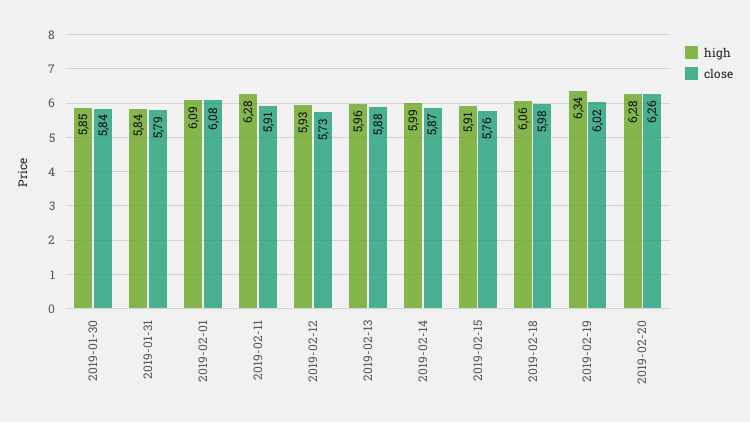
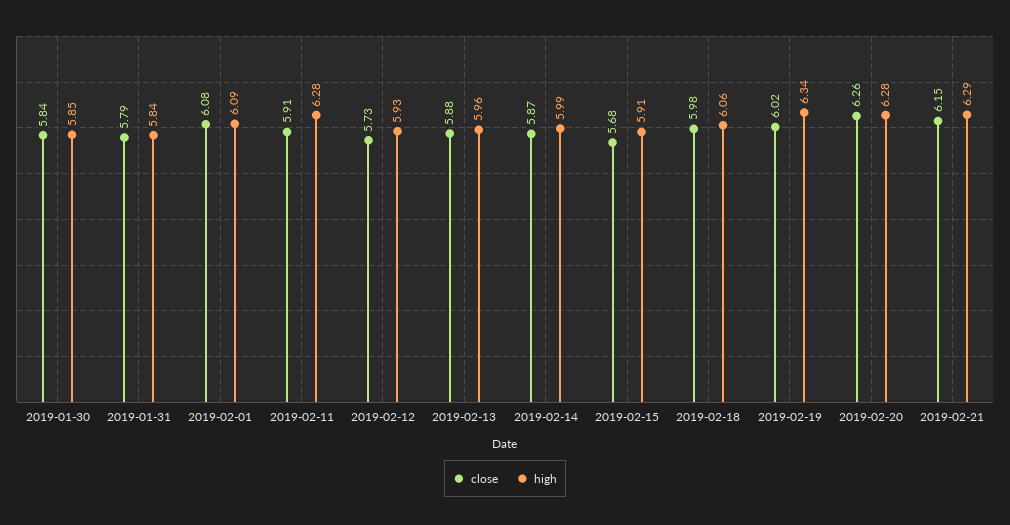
close, 2019-02-15: 5.76 -> 5.68
close, 2019-02-21: none -> 6.15
high, 2019-02-21: none -> 6.29

